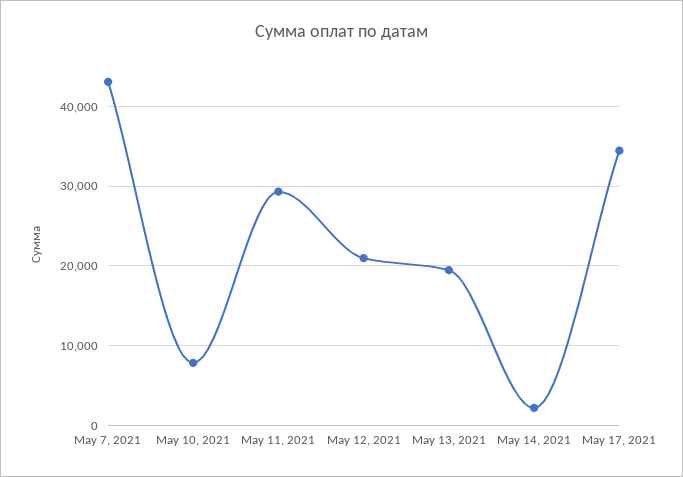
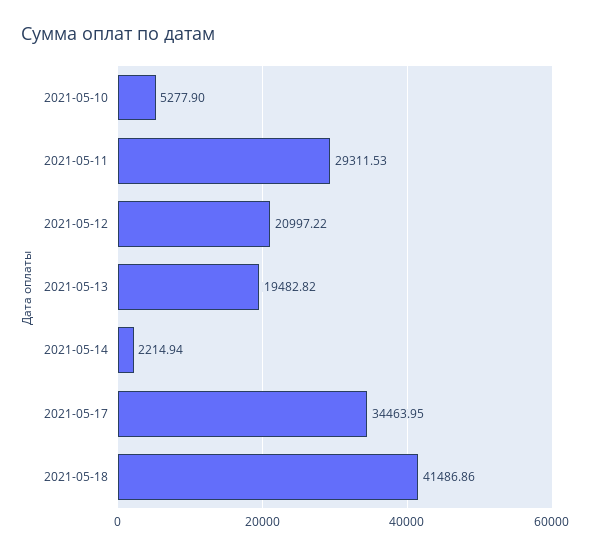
May 7, 2021: 43000 -> none
May 10, 2021: 8000 -> 5277.9
2021-05-18: none -> 41486.86

